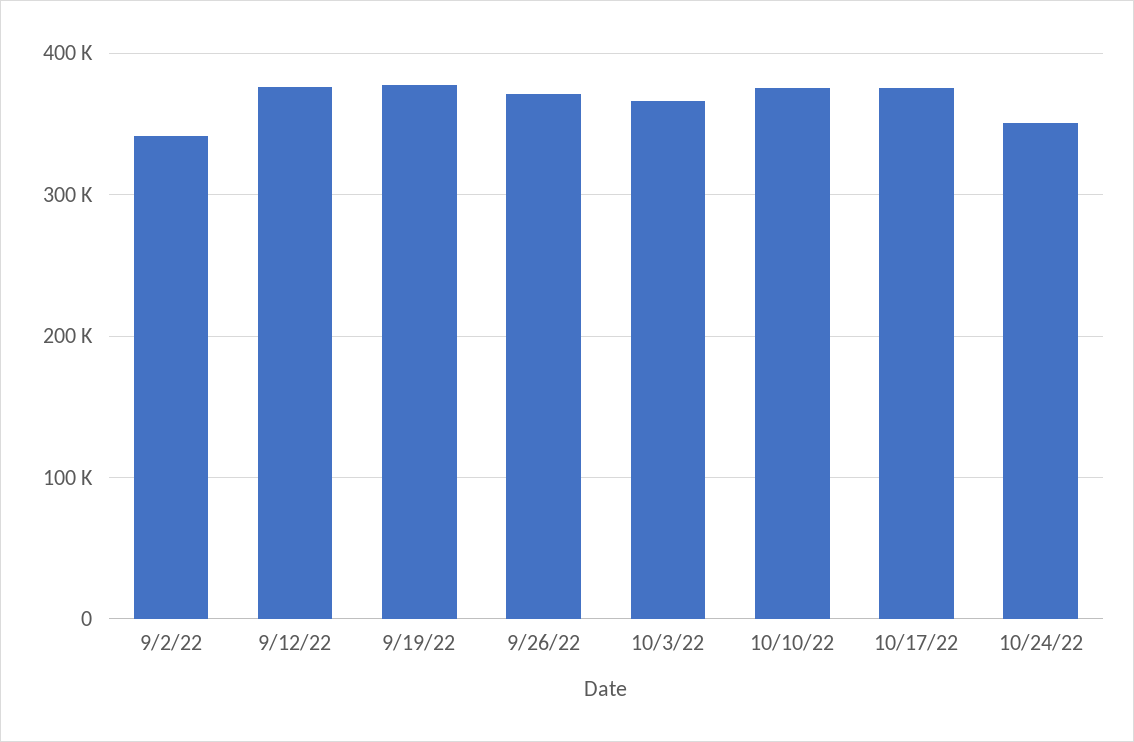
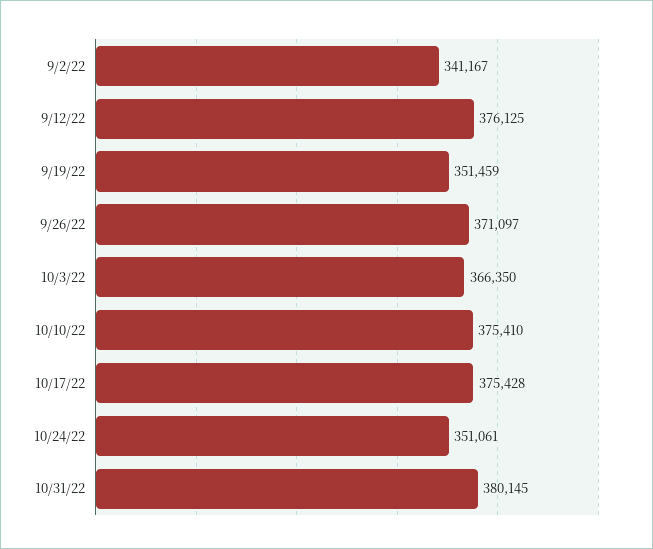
9/19/22: 380000 -> 351459
10/31/22: none -> 380145

